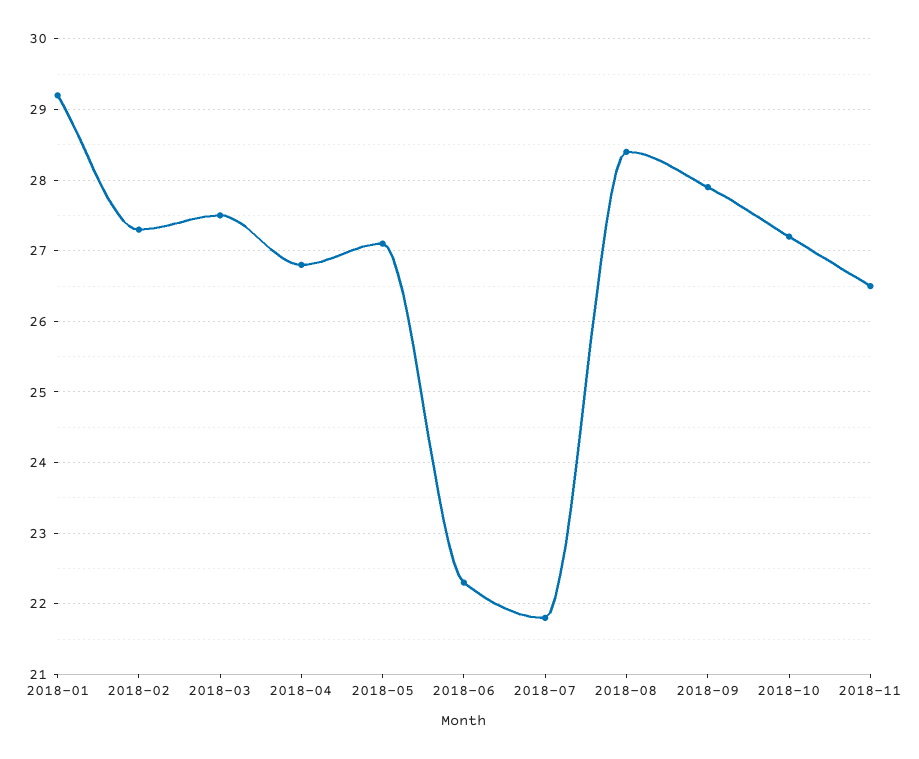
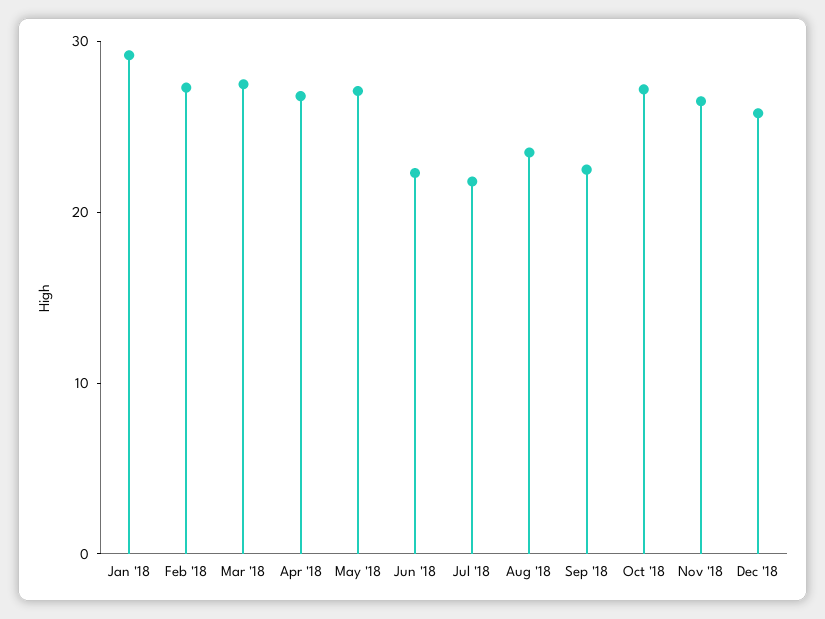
2018-08: 28.4 -> 24
2018-09: 27.9 -> 22
Dec '18: none -> 26

